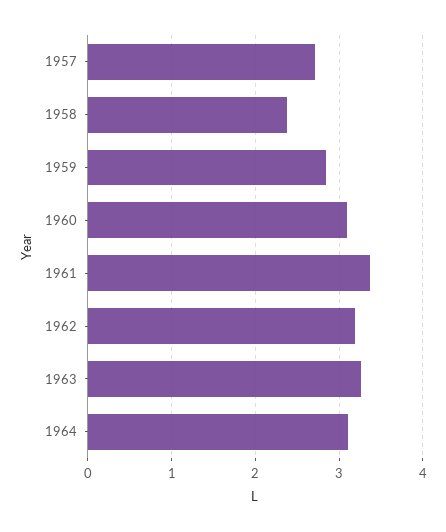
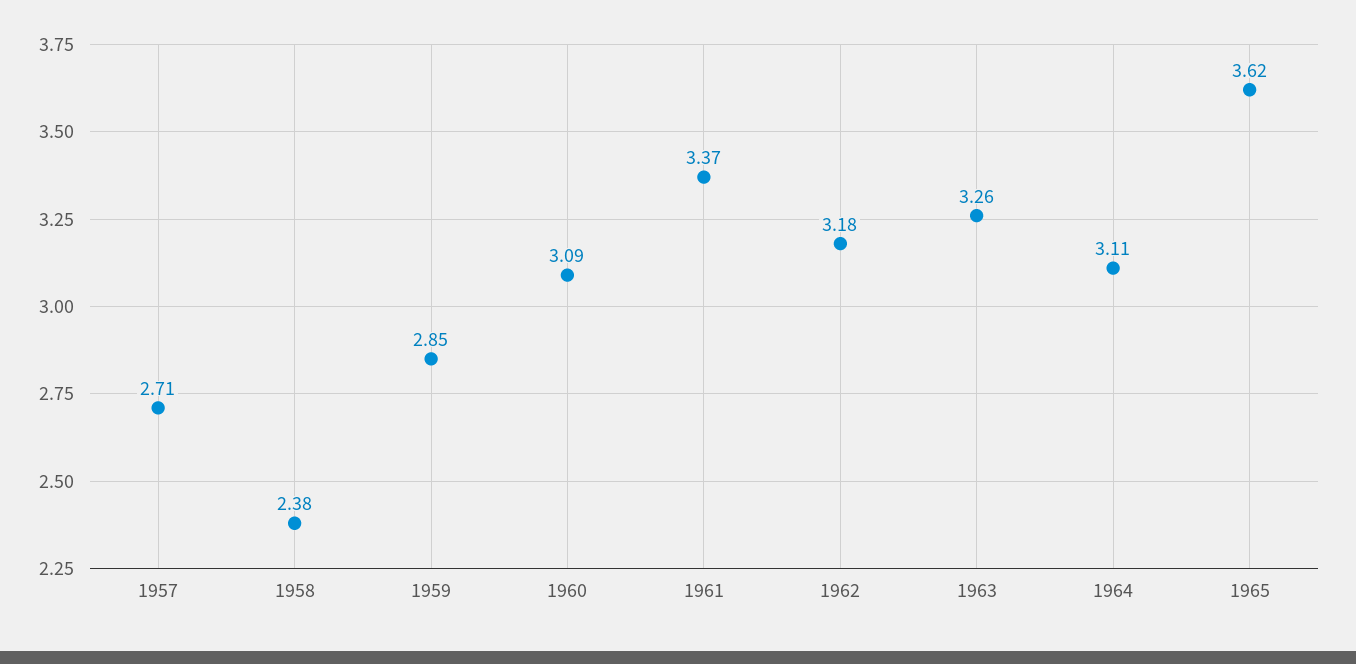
1965: none -> 3.62

